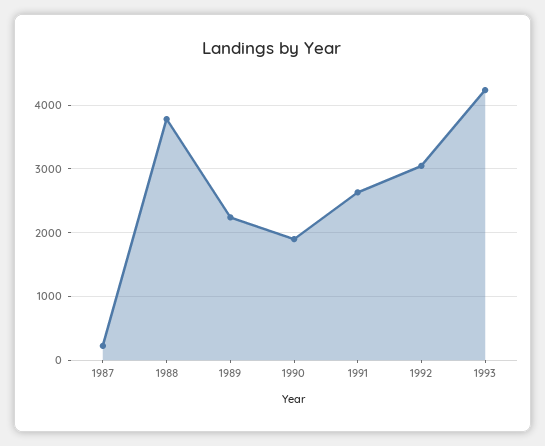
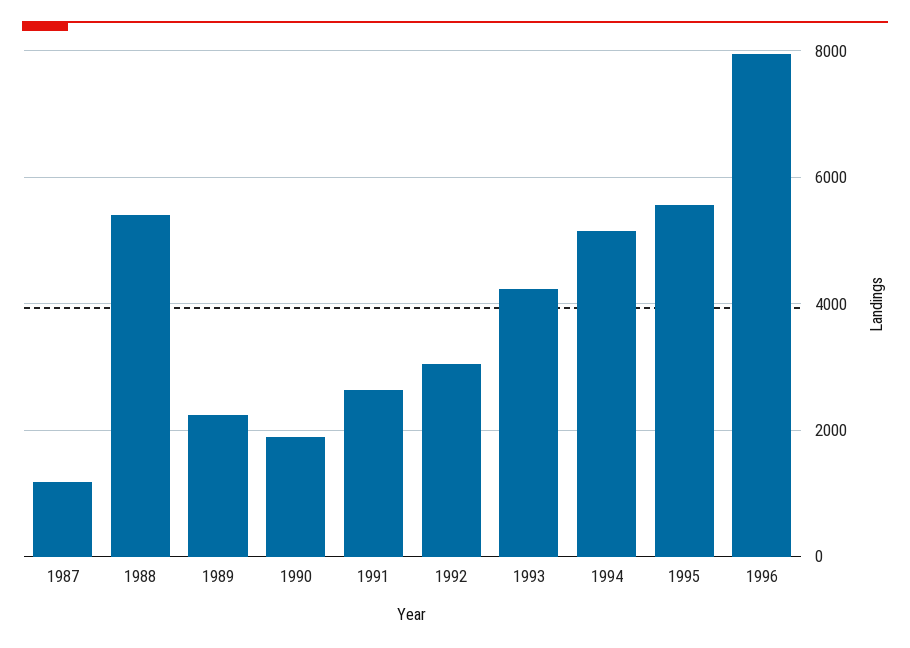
1987: 200 -> 1200
1988: 3800 -> 5400
1994: none -> 5200
1995: none -> 5600
1996: none -> 8000

